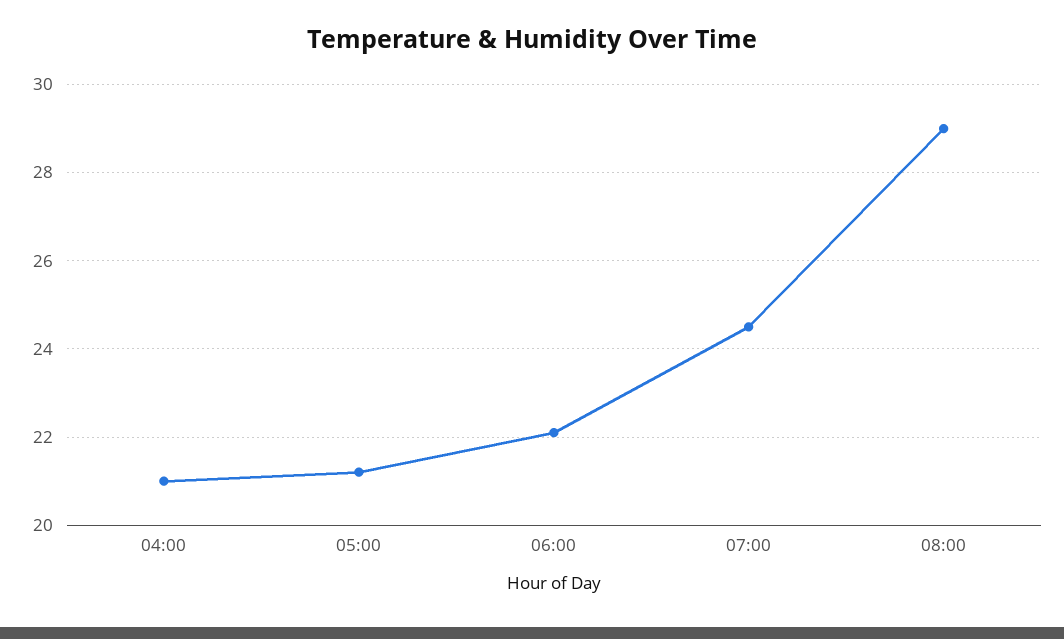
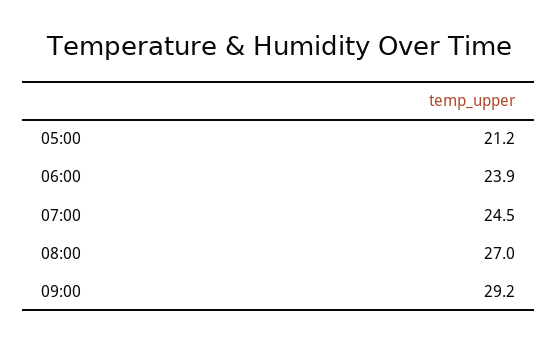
04:00: 21 -> none
06:00: 22 -> 23.9
08:00: 29 -> 27
09:00: none -> 29.2

